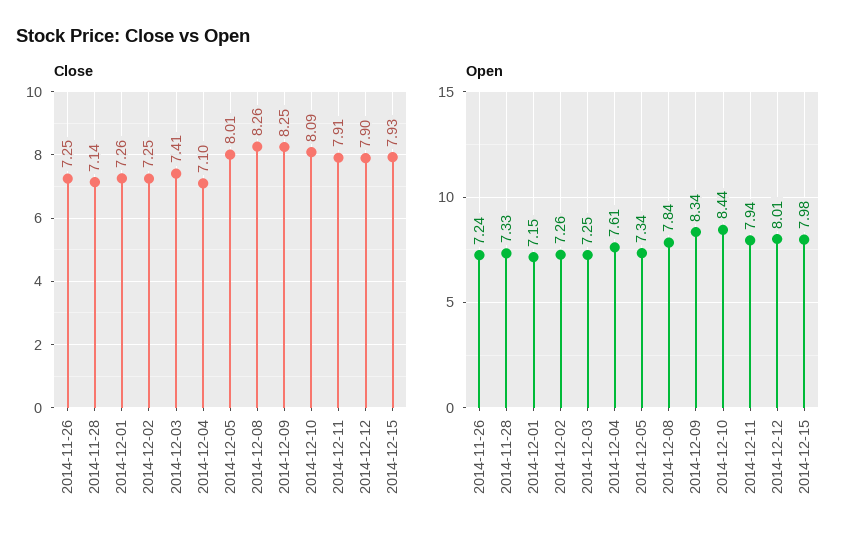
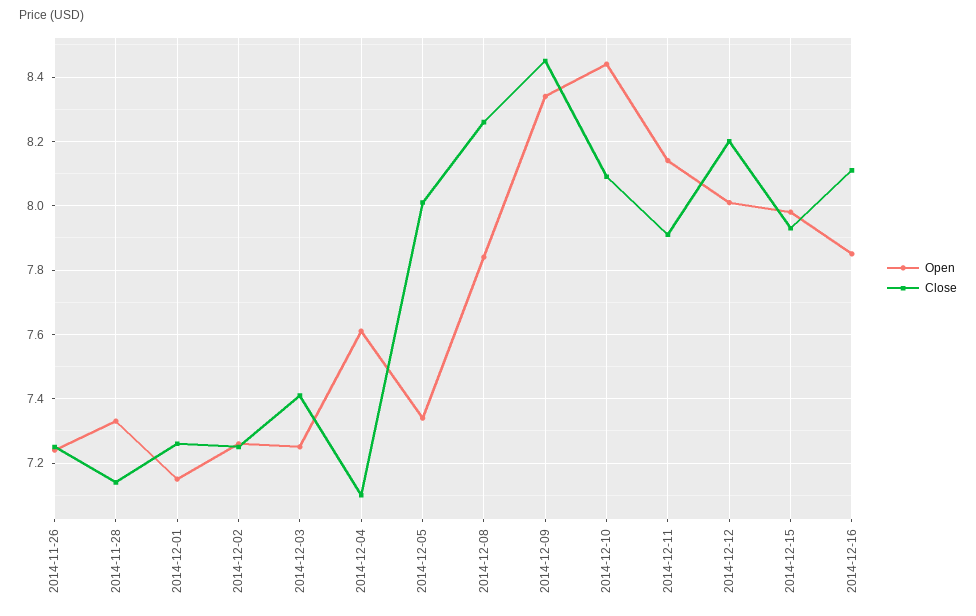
Close, 2014-12-09: 8.25 -> 8.45
Close, 2014-12-12: 7.9 -> 8.2
Open, 2014-12-11: 7.94 -> 8.15
Open, 2014-12-16: none -> 7.85
Close, 2014-12-16: none -> 8.1

